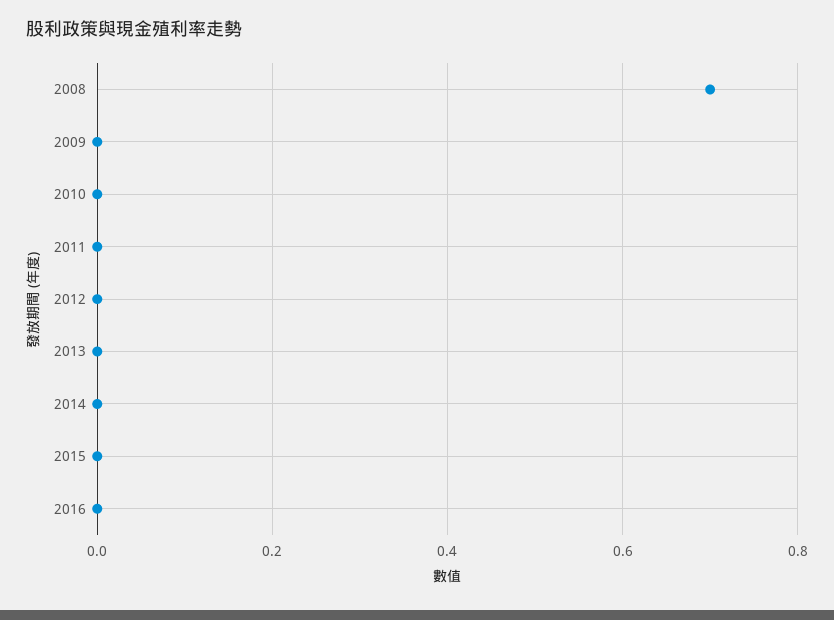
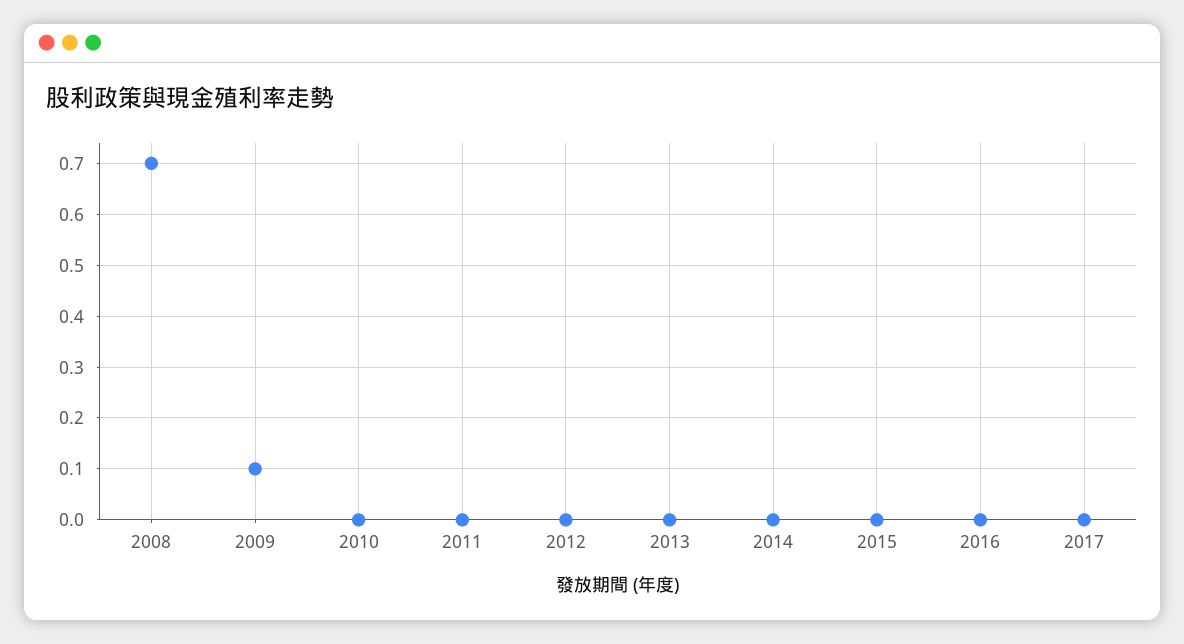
2009: 0 -> 0.1
2017: none -> 0

